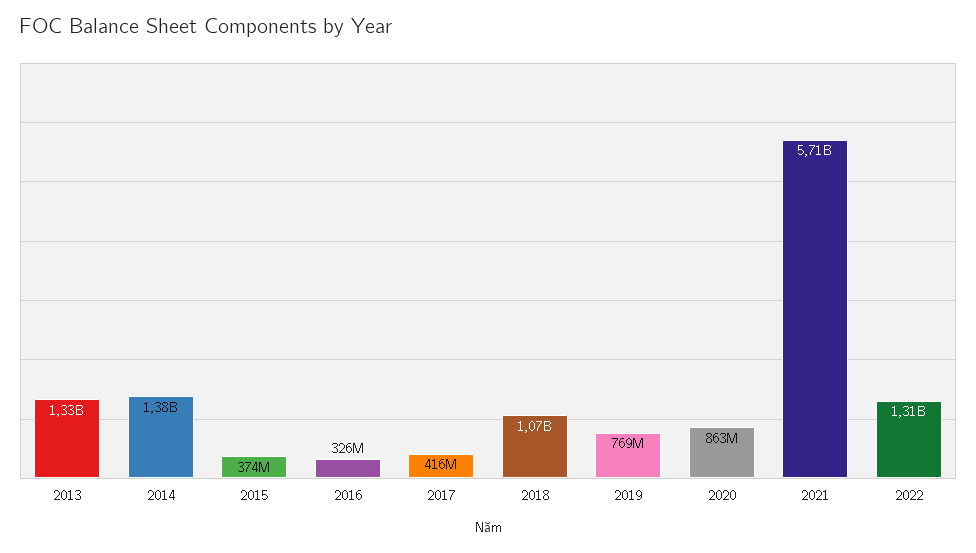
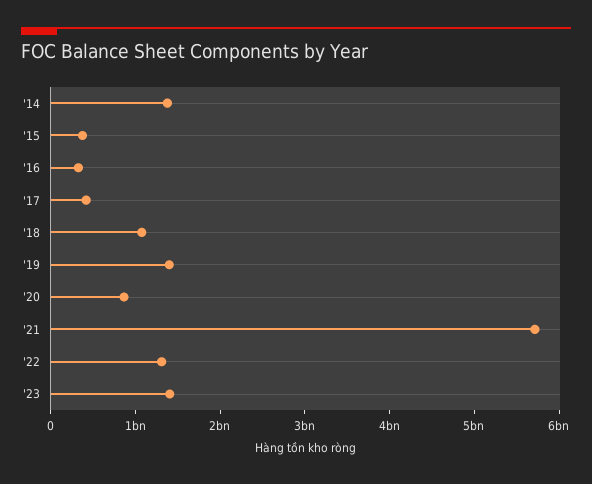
2013: 1330000000 -> none
2019: 769000000 -> 1400000000
'23: none -> 1400000000

